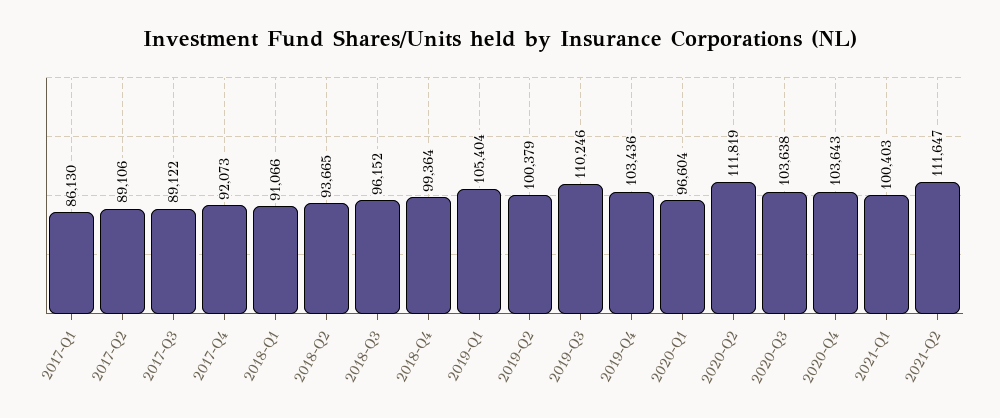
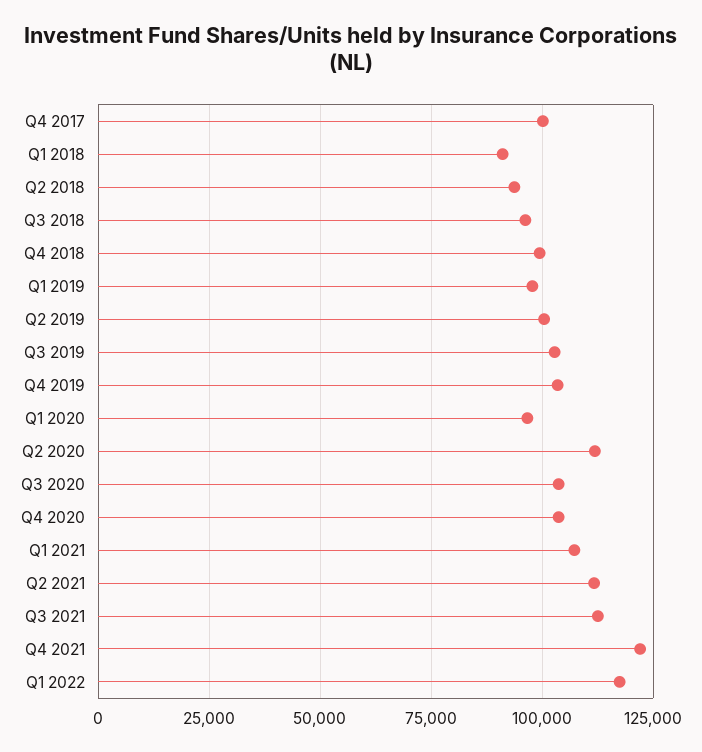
2017-Q1: 86130 -> none
2017-Q2: 89106 -> none
2017-Q3: 89122 -> none
2017-Q4: 92073 -> 100000
2019-Q1: 105404 -> 97500
2019-Q3: 110246 -> 102500
2021-Q1: 100403 -> 107500
Q3 2021: none -> 112500
Q4 2021: none -> 122500
Q1 2022: none -> 117500

